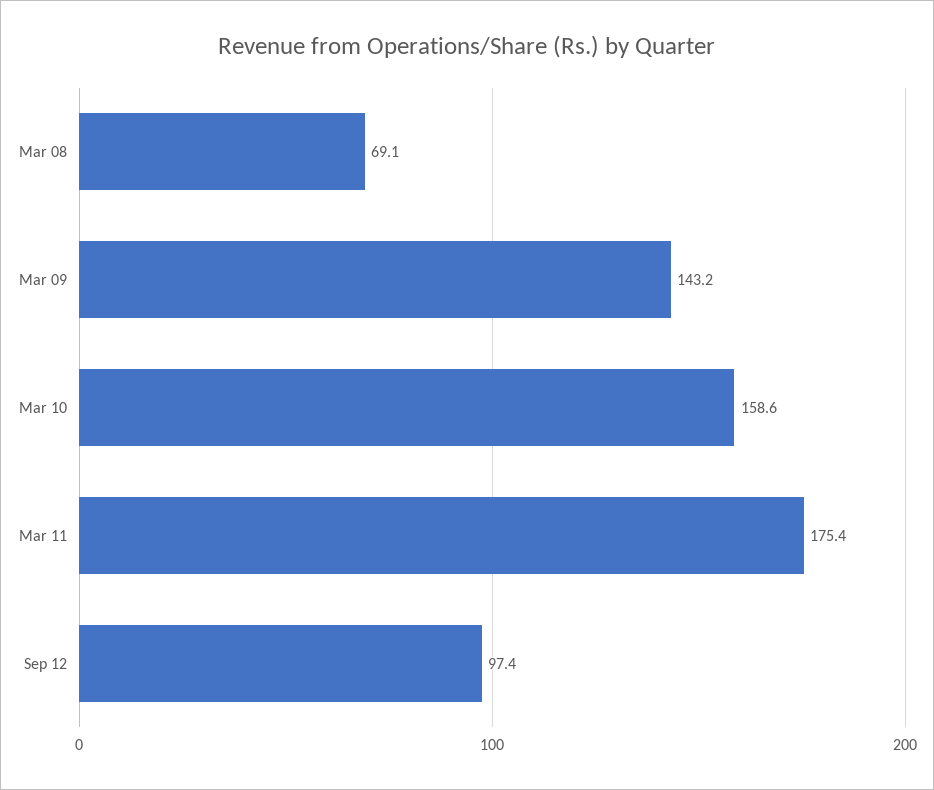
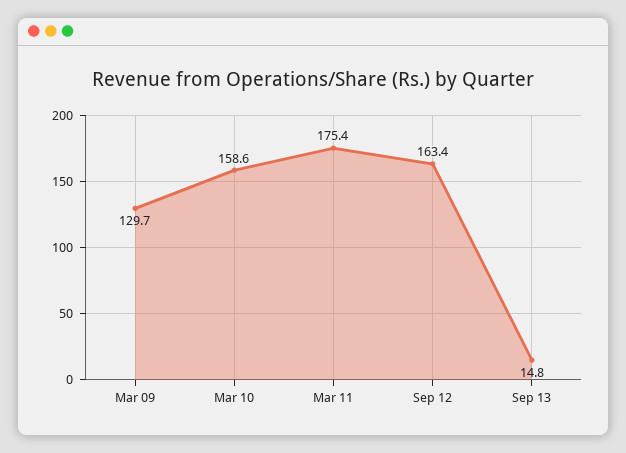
Mar 08: 69.1 -> none
Mar 09: 143.2 -> 129.7
Sep 12: 97.4 -> 163.4
Sep 13: none -> 14.8

